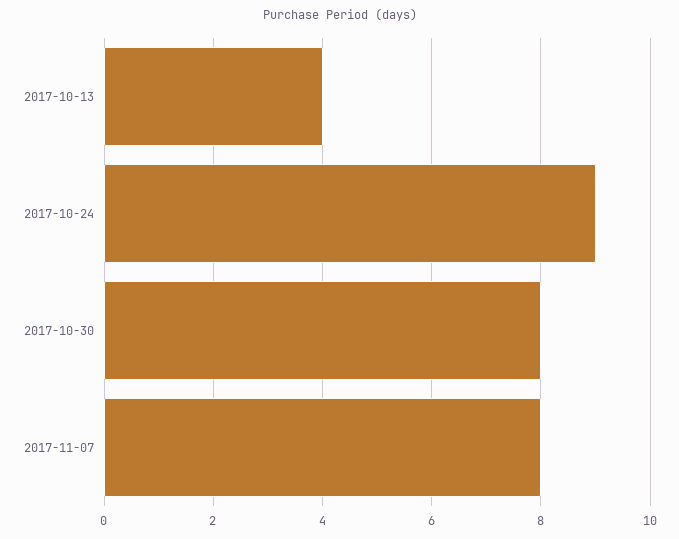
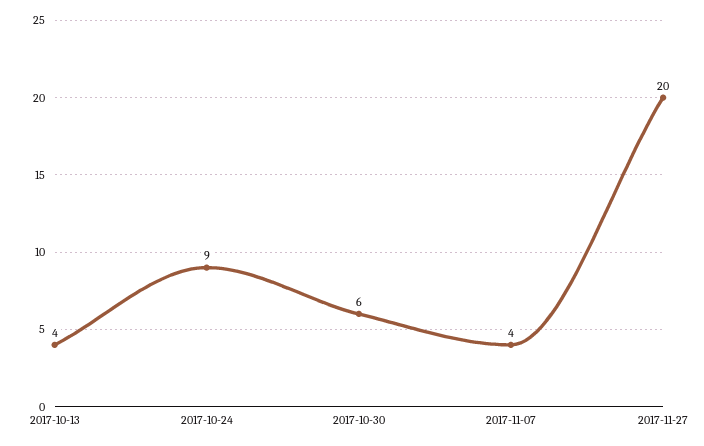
2017-10-30: 8 -> 6
2017-11-07: 8 -> 4
2017-11-27: none -> 20

